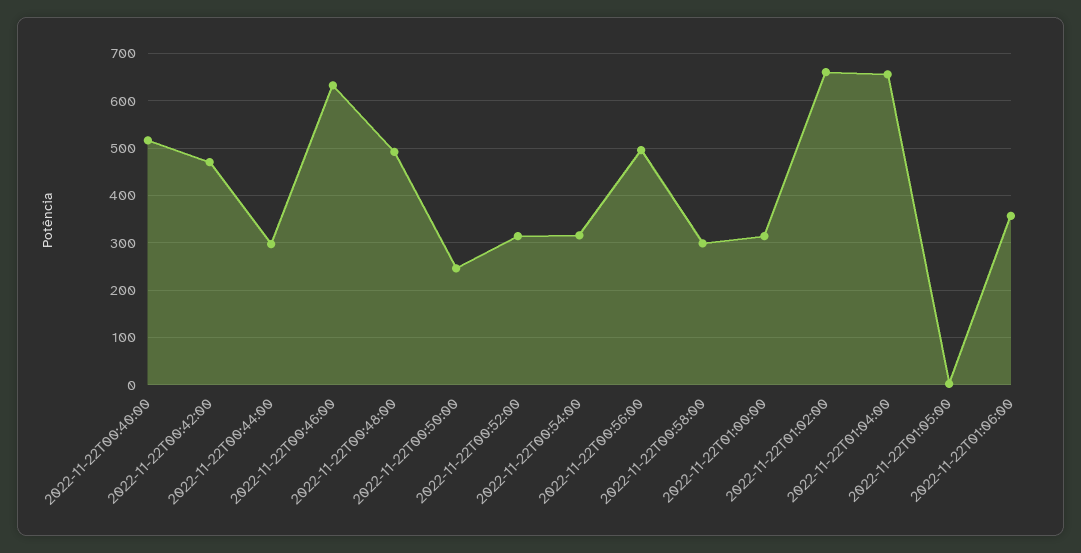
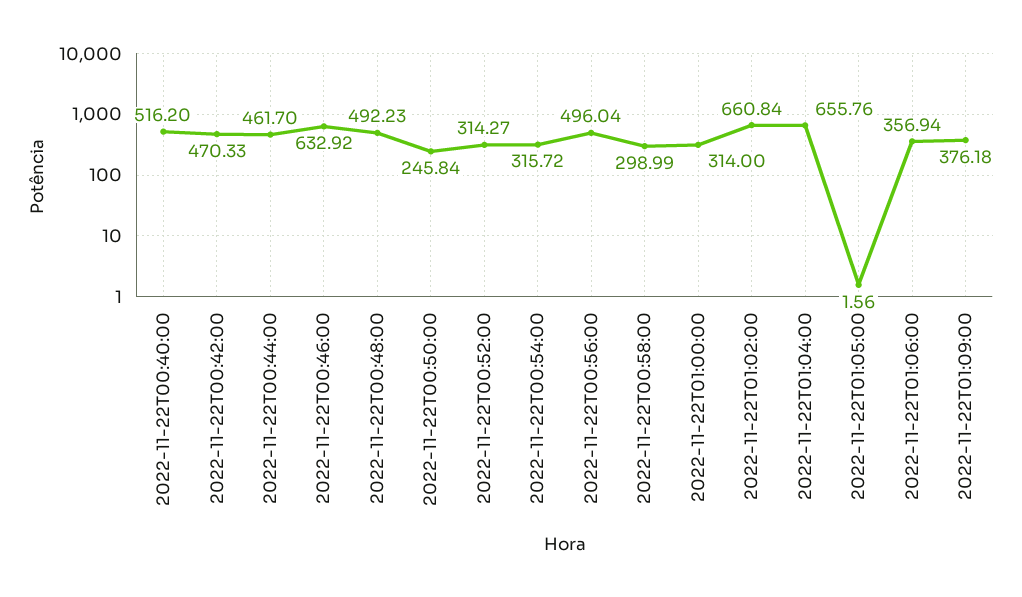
2022-11-22T00:44:00: 300 -> 461.7
2022-11-22T01:09:00: none -> 376.18

